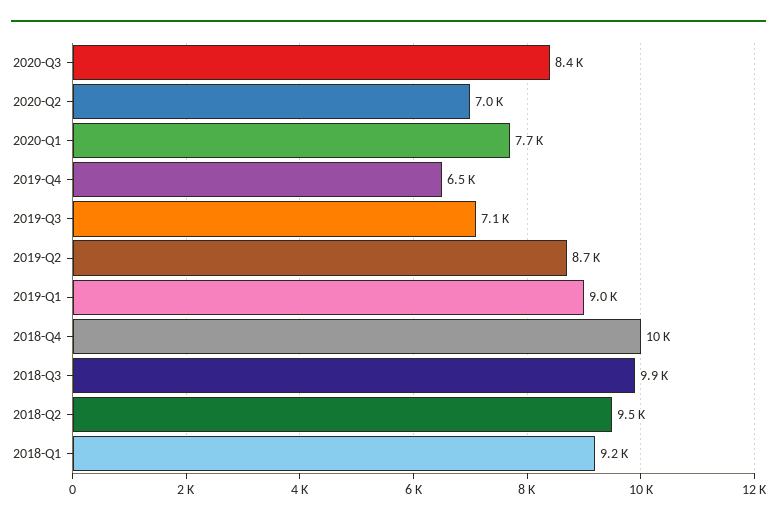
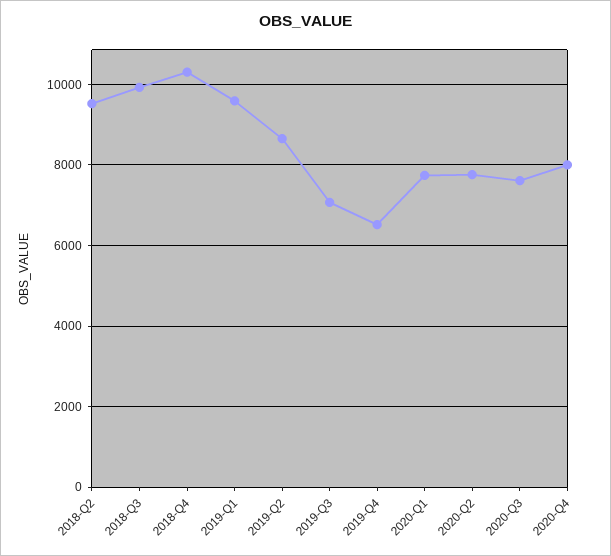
2020-Q3: 8400 -> 7600
2020-Q2: 7000 -> 7800
2019-Q1: 9000 -> 9600
2018-Q1: 9200 -> none
2020-Q4: none -> 8000

